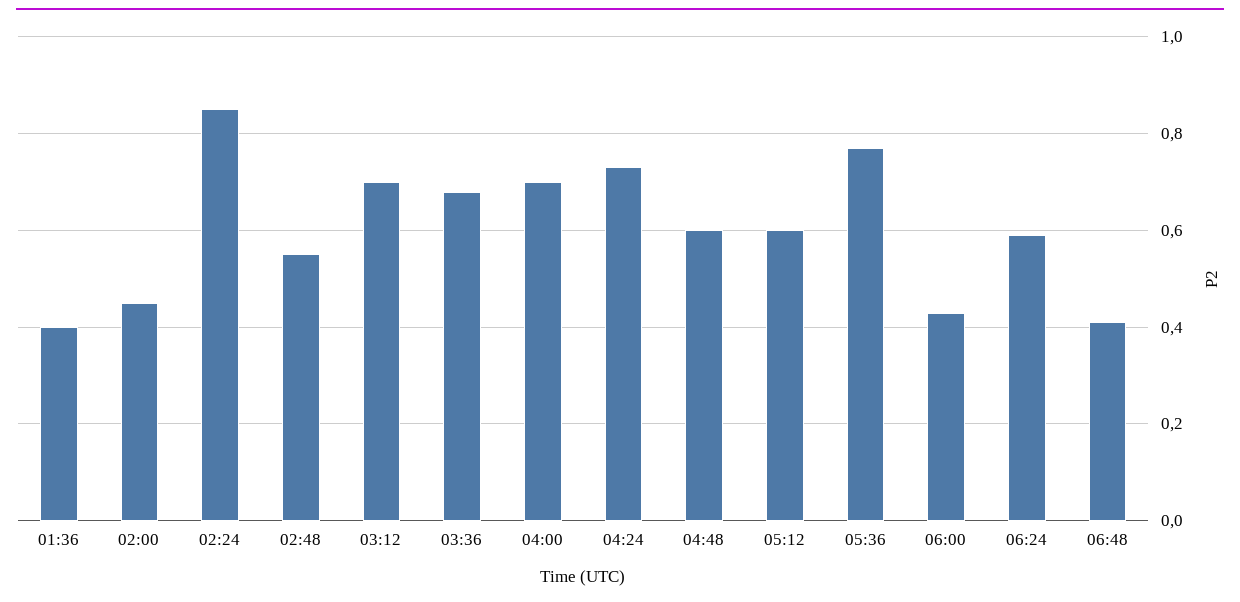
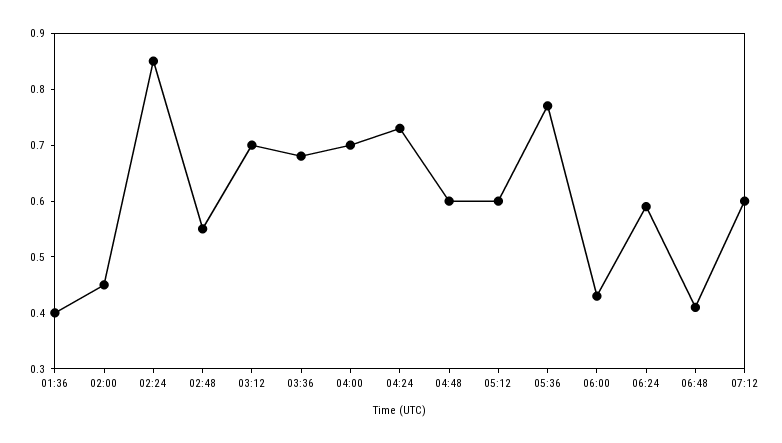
07:12: none -> 0.6

